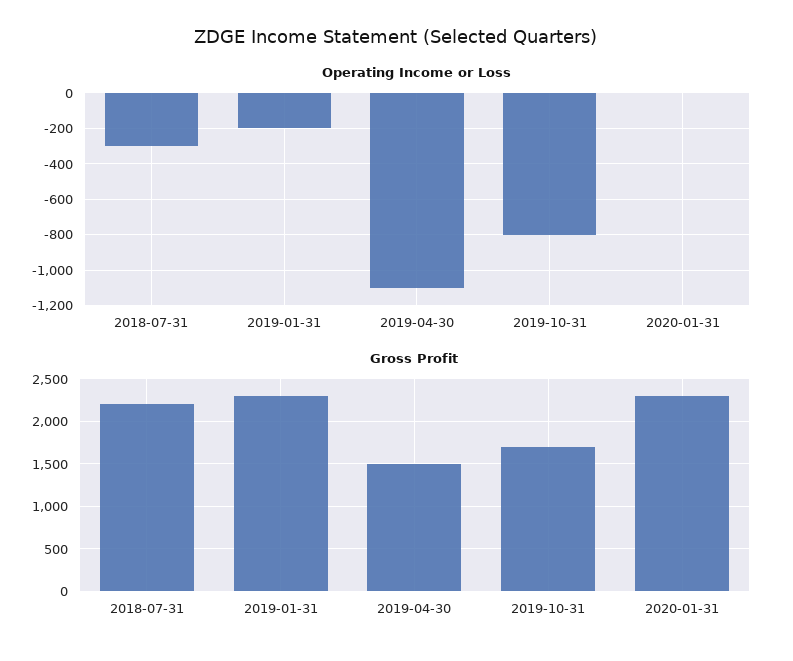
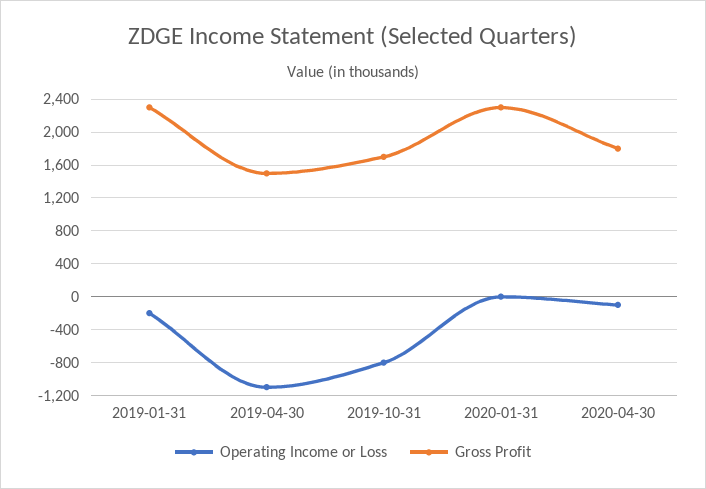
Operating Income or Loss, 2018-07-31: -300 -> none
Gross Profit, 2018-07-31: 2200 -> none
Operating Income or Loss, 2020-04-30: none -> -100
Gross Profit, 2020-04-30: none -> 1800

